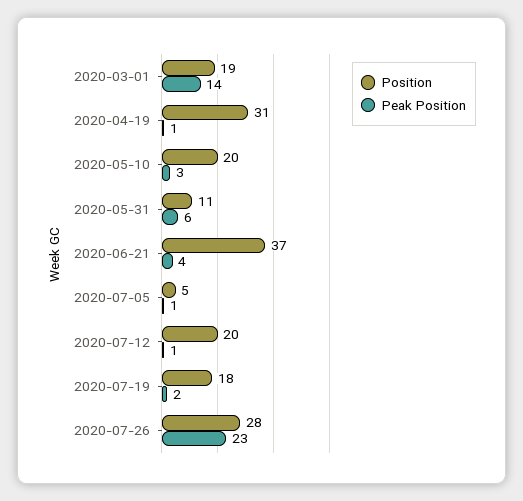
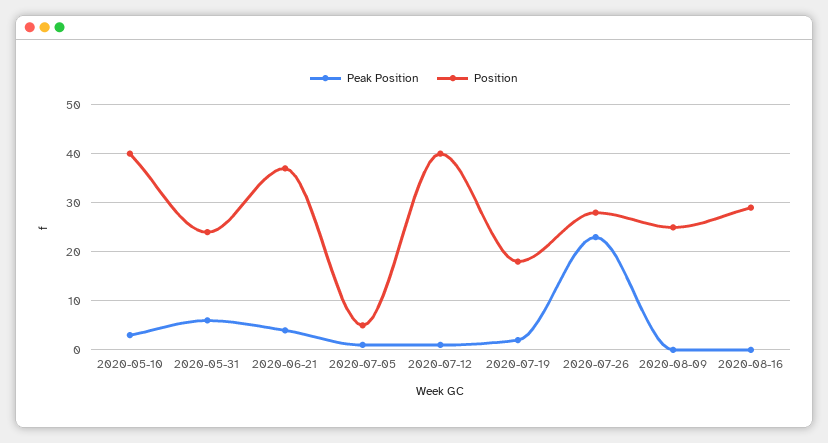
Position, 2020-03-01: 19 -> none
Peak Position, 2020-03-01: 14 -> none
Position, 2020-04-19: 31 -> none
Peak Position, 2020-04-19: 1 -> none
Position, 2020-05-10: 20 -> 40
Position, 2020-05-31: 11 -> 25
Position, 2020-07-12: 20 -> 40
Peak Position, 2020-08-09: none -> 0
Position, 2020-08-09: none -> 25
Peak Position, 2020-08-16: none -> 0
Position, 2020-08-16: none -> 30

